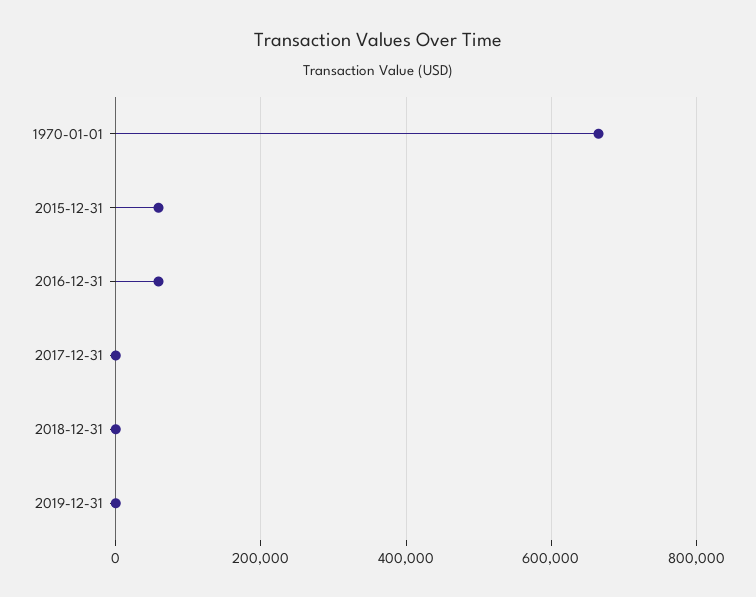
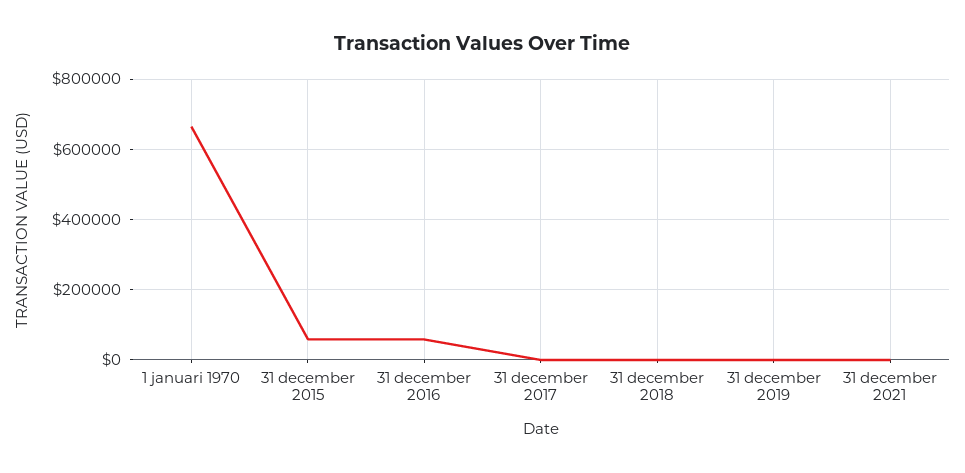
31 december 2021: none -> 0

